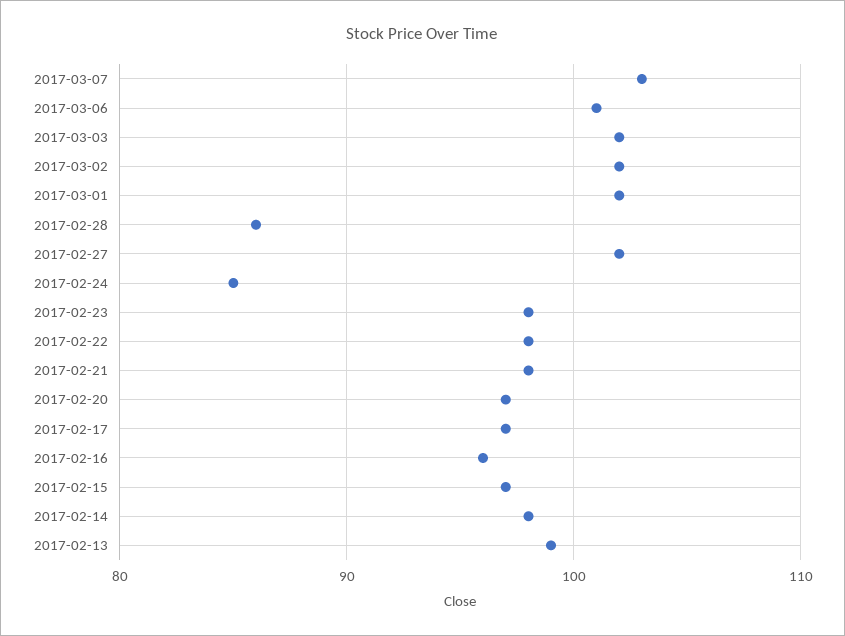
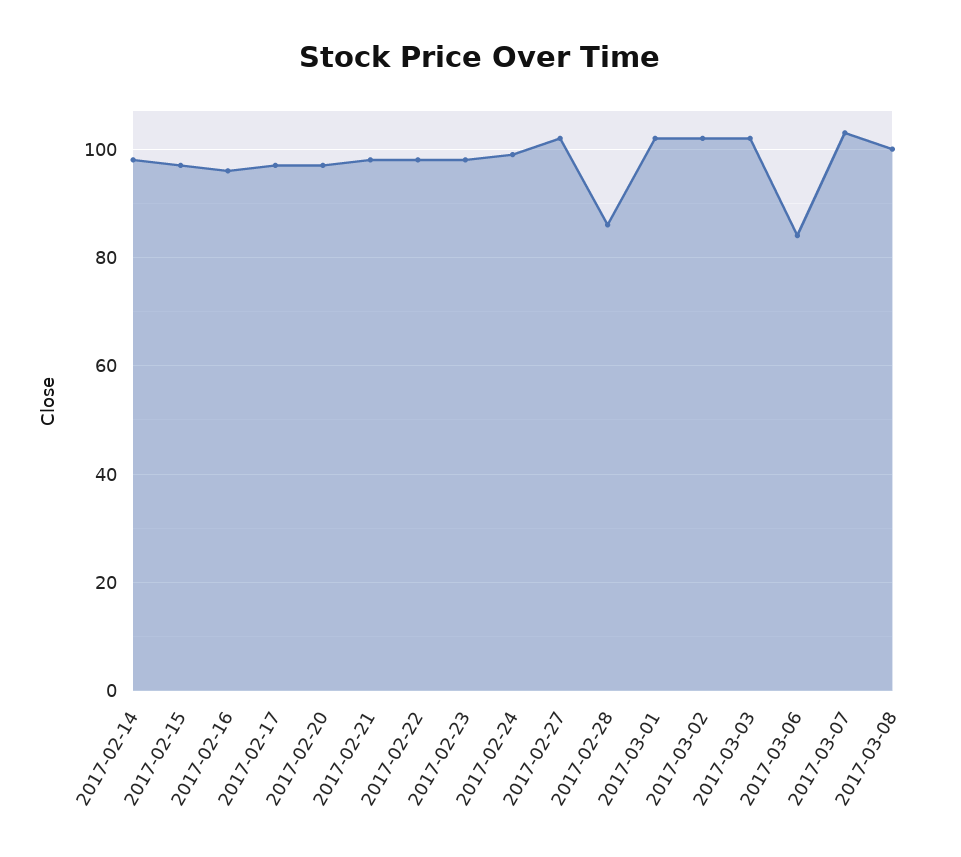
2017-03-06: 101 -> 85
2017-02-24: 85 -> 100
2017-02-13: 99 -> none
2017-03-08: none -> 100

